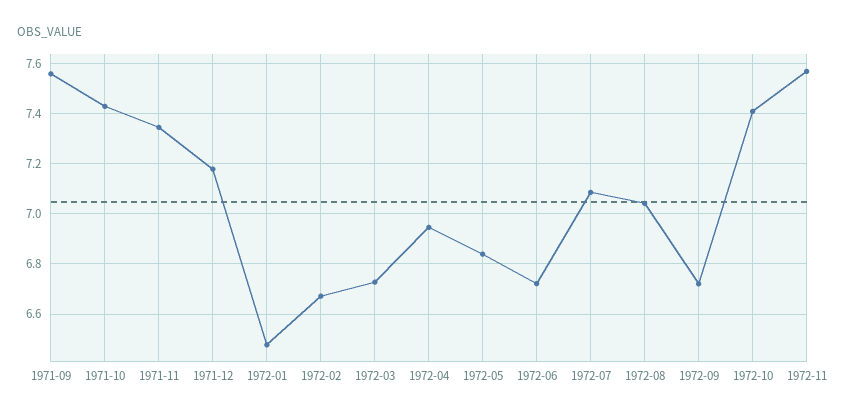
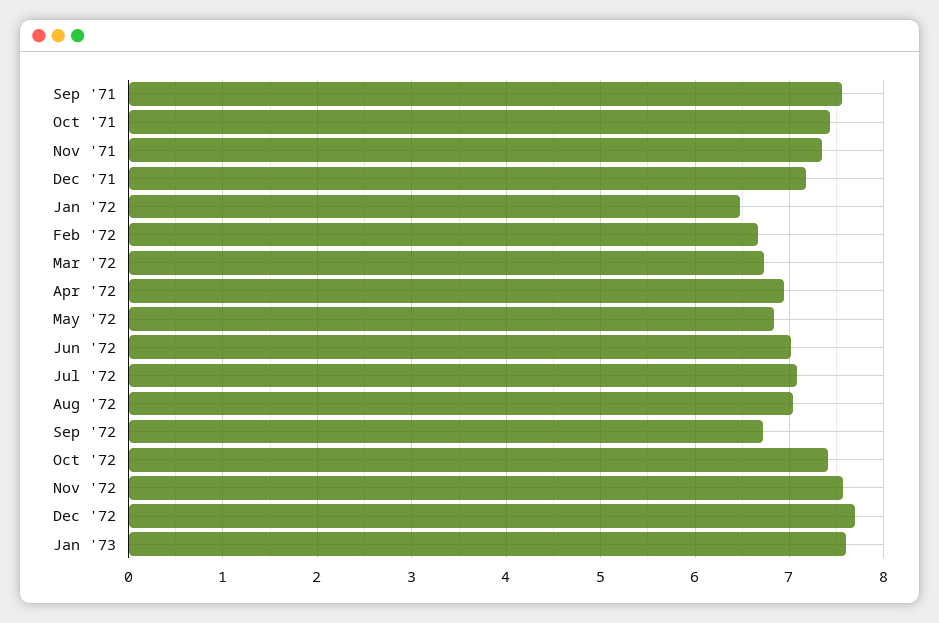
1972-06: 6.725 -> 7
Dec '72: none -> 7.7
Jan '73: none -> 7.6

